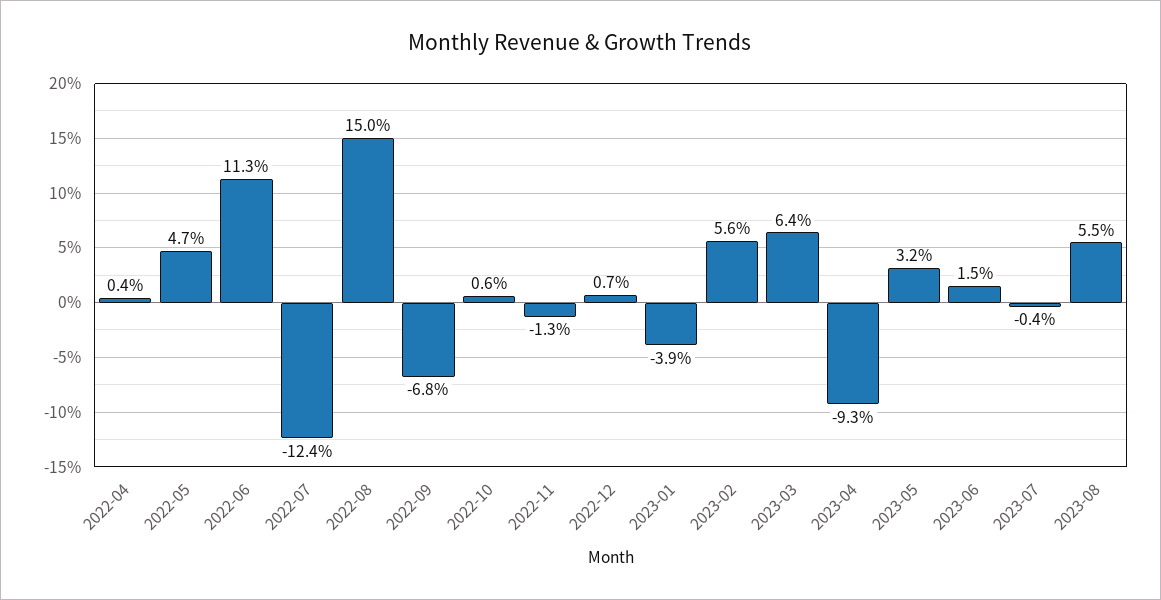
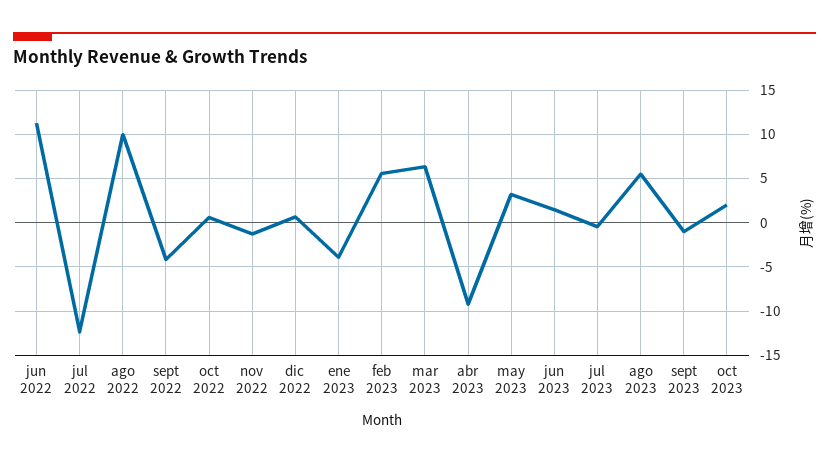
2022-04: 0.4 -> none
2022-05: 4.7 -> none
2022-08: 15 -> 10
2022-09: -6.8 -> -4
sept 2023: none -> -1
oct 2023: none -> 2

